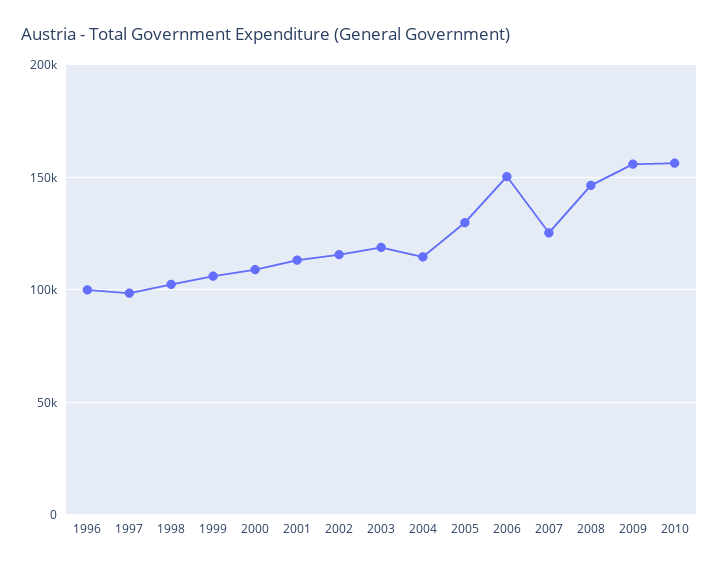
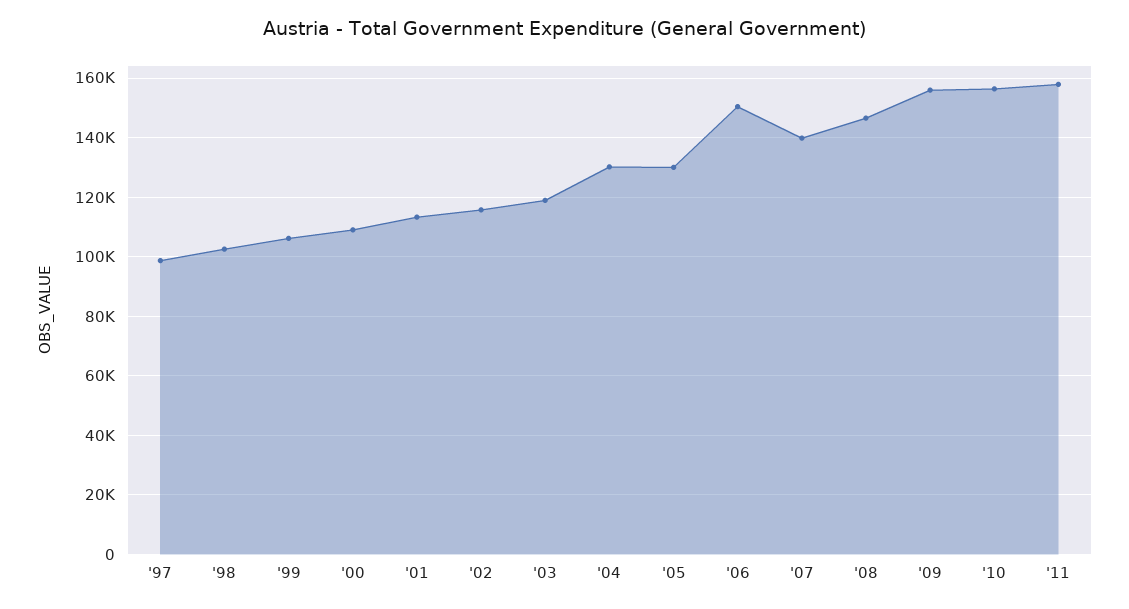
1996: 100000 -> none
2004: 115000 -> 130000
2007: 125000 -> 140000
'11: none -> 157500

